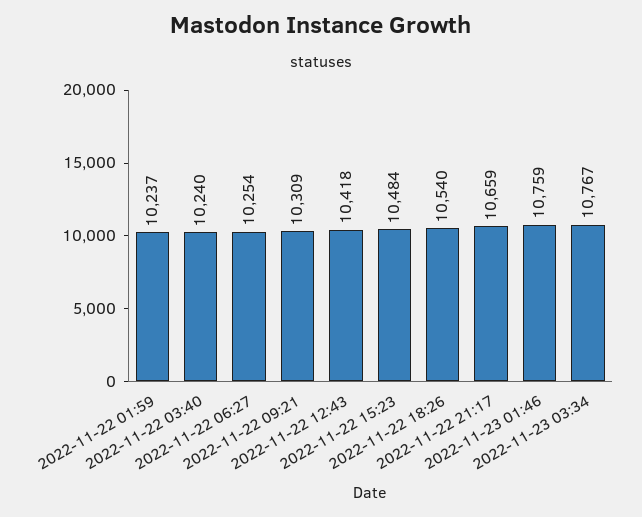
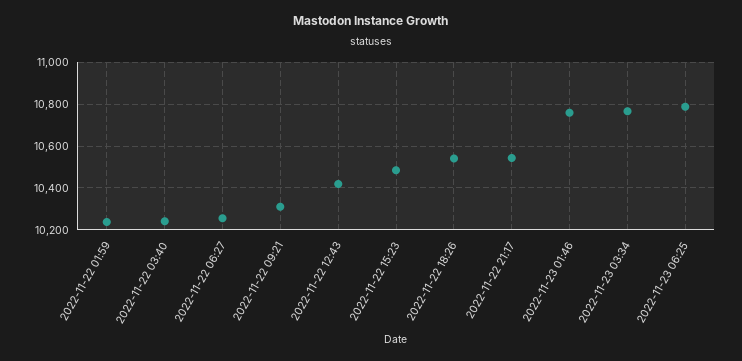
2022-11-22 21:17: 10659 -> 10550
2022-11-23 06:25: none -> 10800

